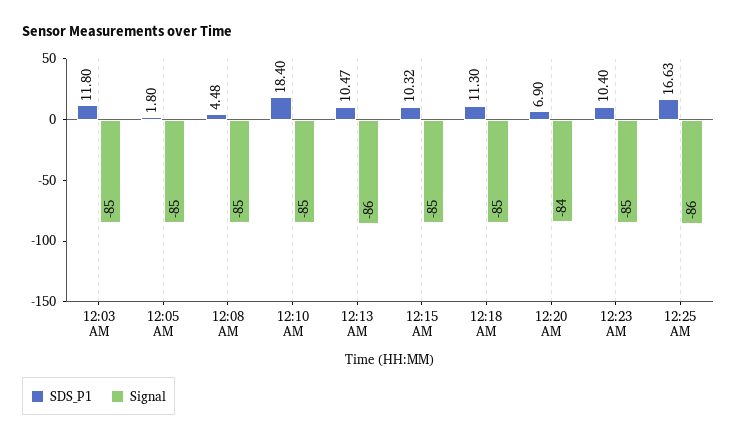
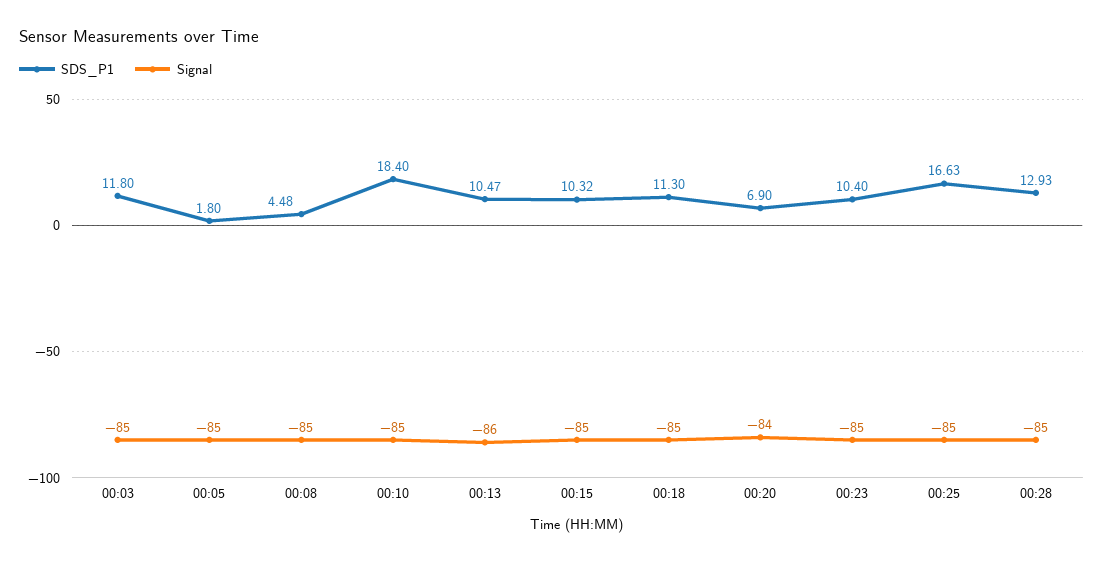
Signal, 12:25 AM: -86 -> -85
SDS_P1, 00:28: none -> 12.93
Signal, 00:28: none -> -85

